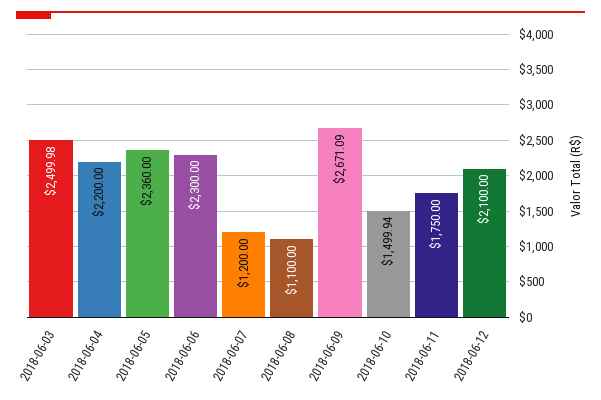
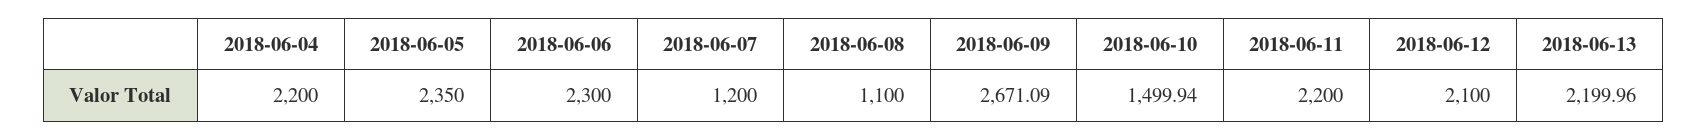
2018-06-03: 2499.98 -> none
2018-06-05: 2360 -> 2350
2018-06-11: 1750 -> 2200
2018-06-13: none -> 2199.96

